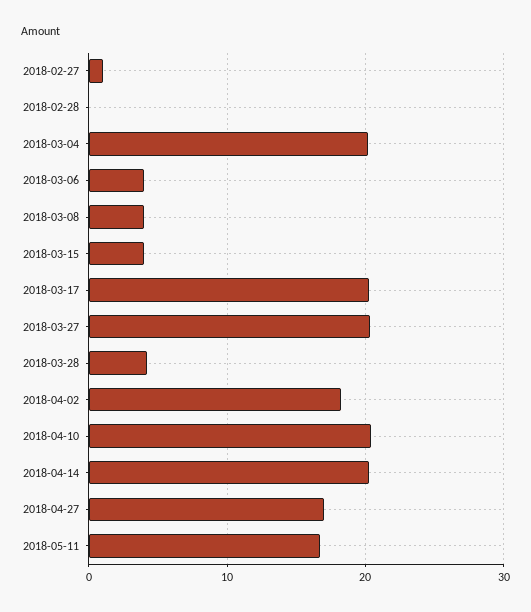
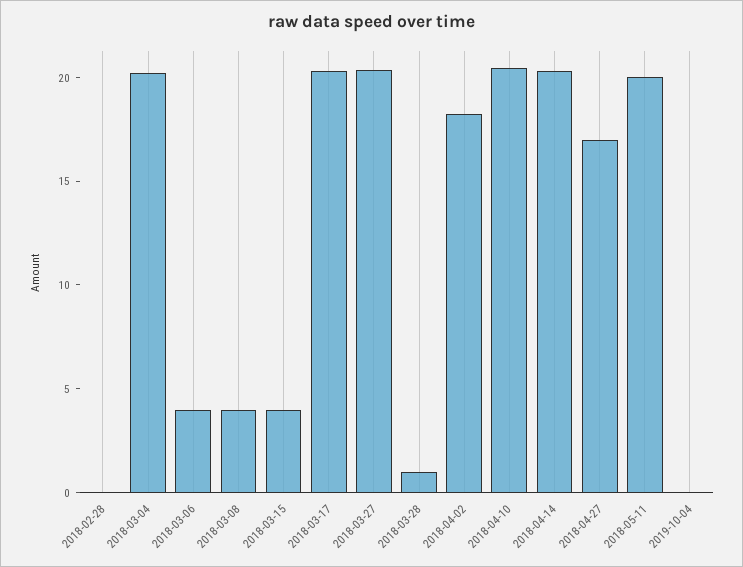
2018-02-27: 1 -> none
2018-03-28: 4 -> 1
2018-05-11: 17 -> 20
2019-10-04: none -> 0

